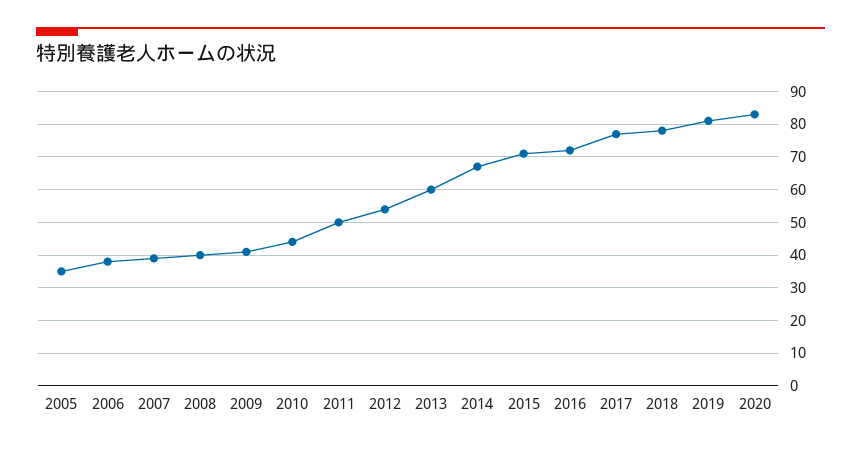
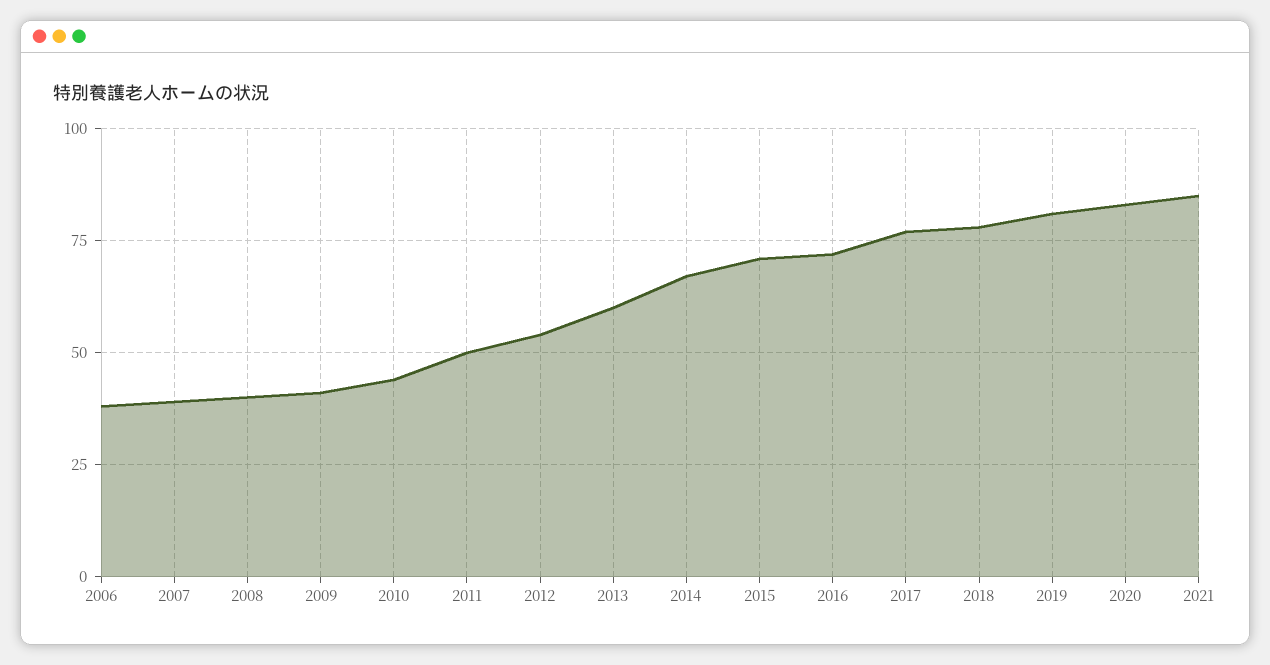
2005: 35 -> none
2021: none -> 85

